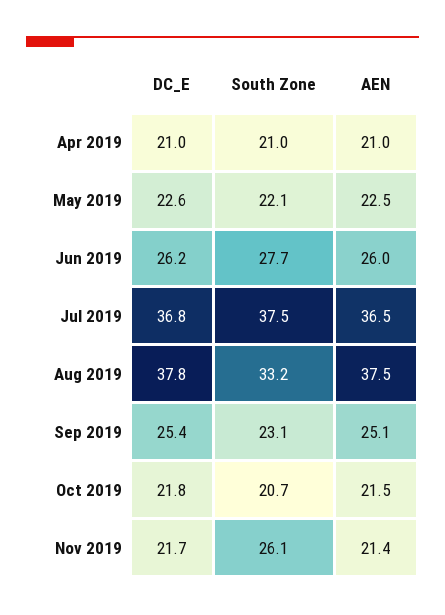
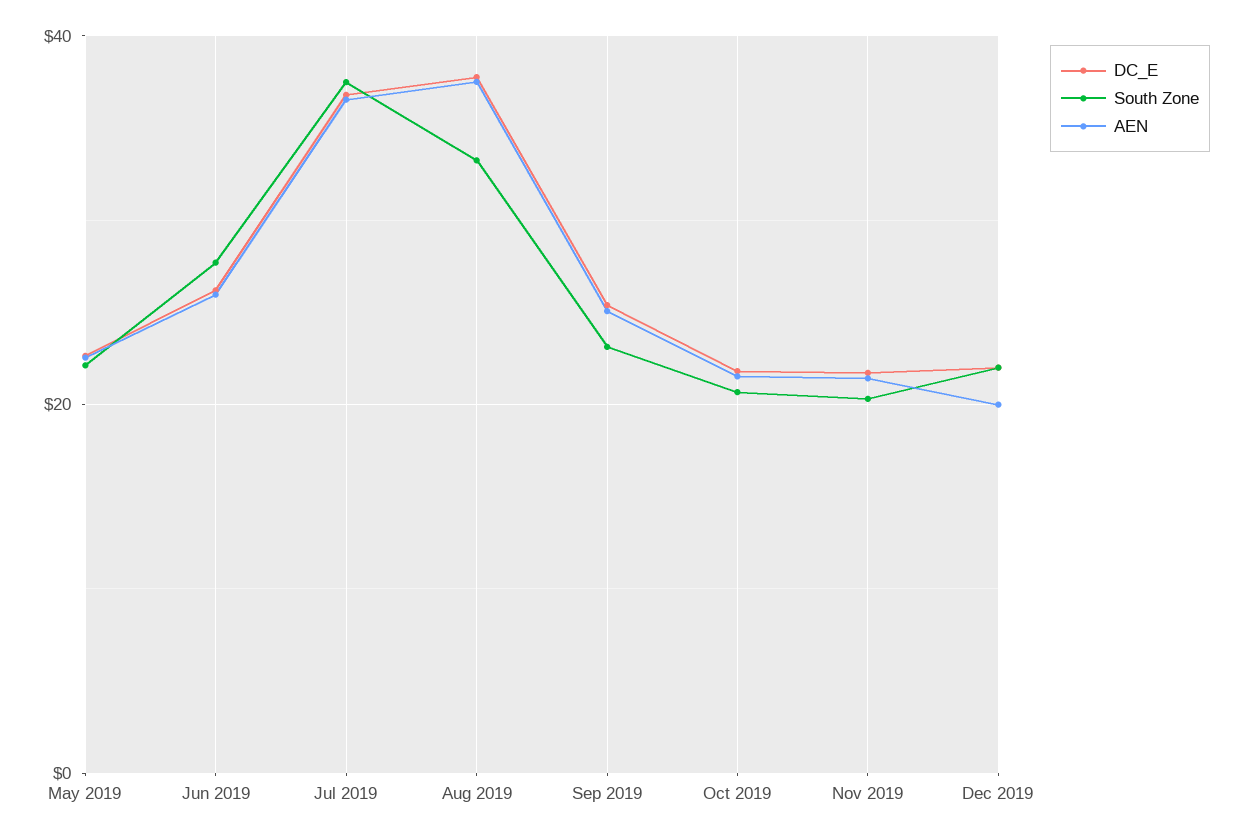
DC_E, Apr 2019: 21 -> none
South Zone, Apr 2019: 21 -> none
AEN, Apr 2019: 21 -> none
South Zone, Nov 2019: 26.1 -> 20
DC_E, Dec 2019: none -> 22
South Zone, Dec 2019: none -> 22
AEN, Dec 2019: none -> 20

